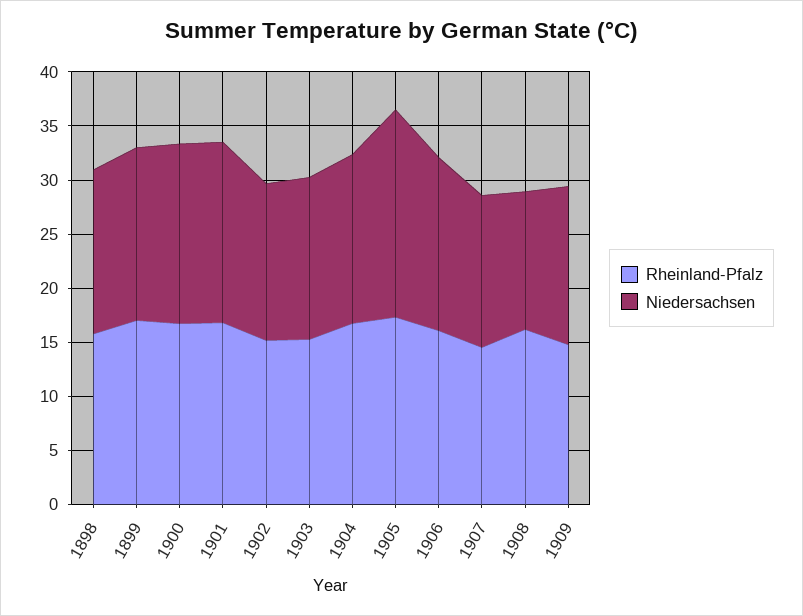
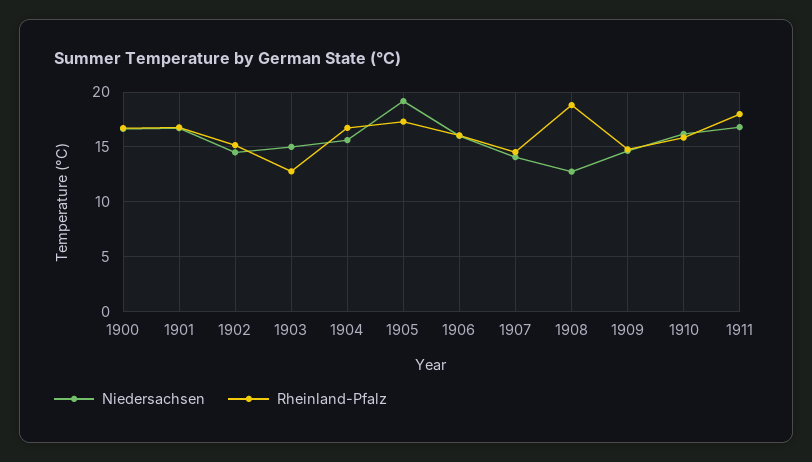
Rheinland-Pfalz, 1898: 16 -> none
Niedersachsen, 1898: 15 -> none
Rheinland-Pfalz, 1899: 17 -> none
Niedersachsen, 1899: 16 -> none
Rheinland-Pfalz, 1903: 15 -> 13
Rheinland-Pfalz, 1908: 16 -> 19
Niedersachsen, 1910: none -> 16
Rheinland-Pfalz, 1910: none -> 16
Niedersachsen, 1911: none -> 17
Rheinland-Pfalz, 1911: none -> 18

